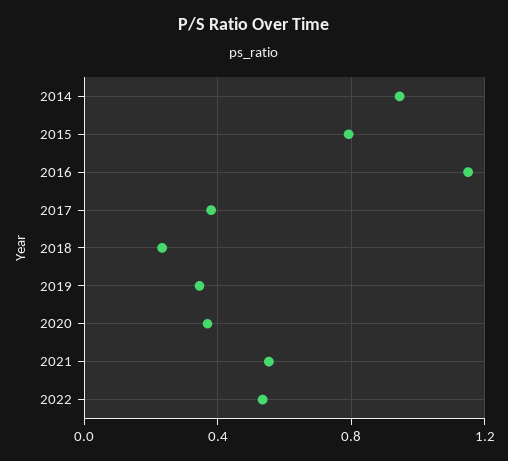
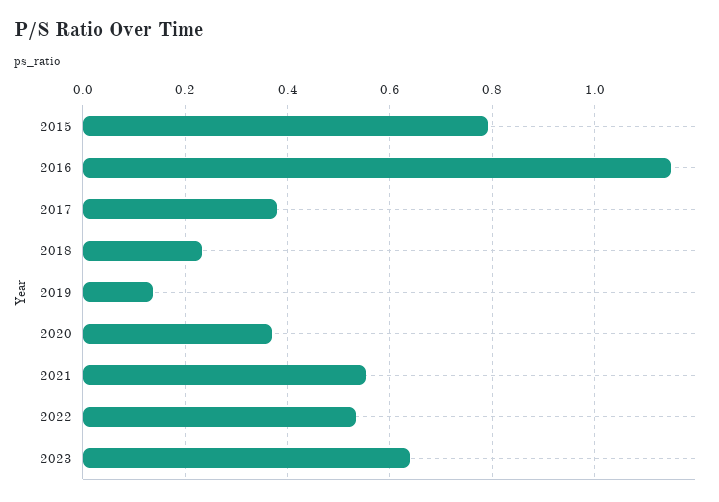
2014: 0.95 -> none
2019: 0.35 -> 0.14
2023: none -> 0.64

